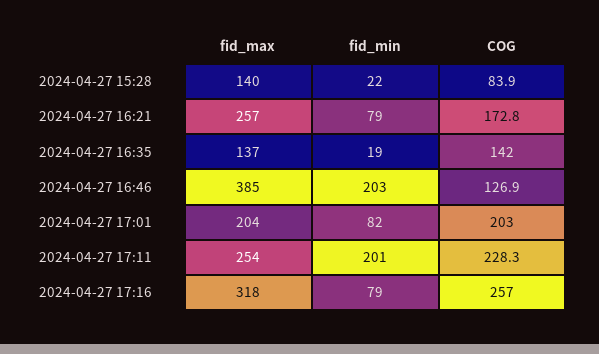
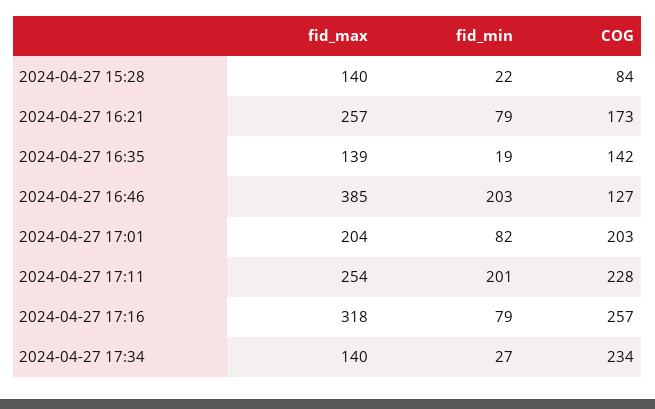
fid_max, 2024-04-27 16:35: 137 -> 139
fid_max, 2024-04-27 17:34: none -> 140
fid_min, 2024-04-27 17:34: none -> 27
COG, 2024-04-27 17:34: none -> 234

